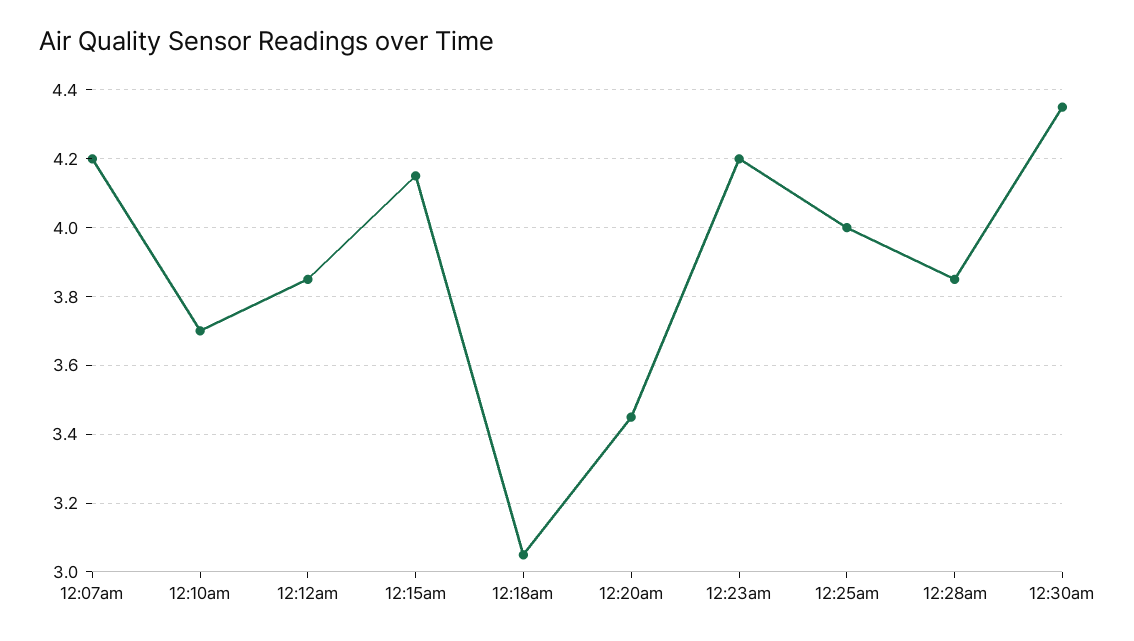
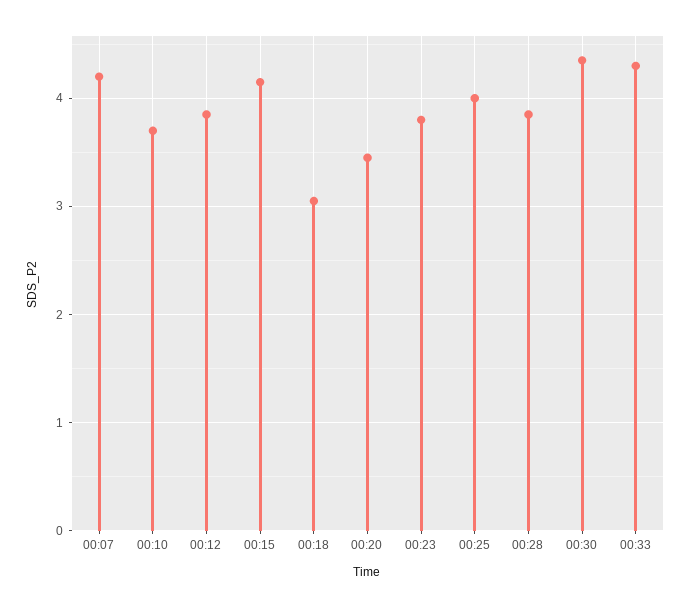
12:23am: 4.2 -> 3.8
00:33: none -> 4.3

